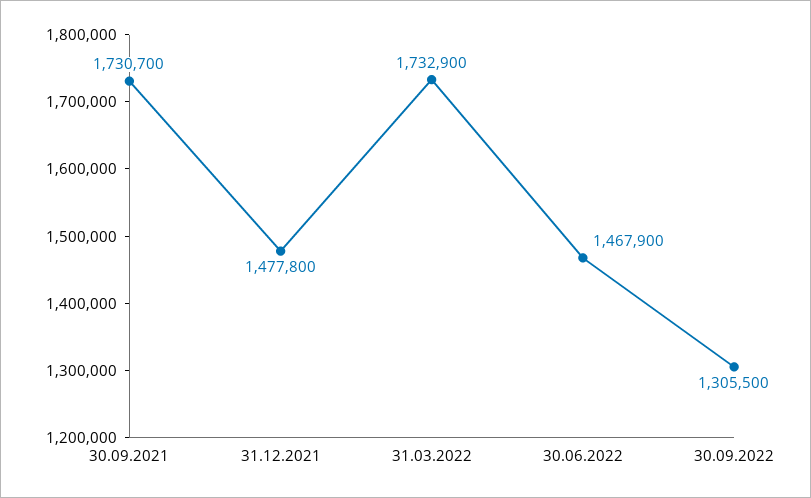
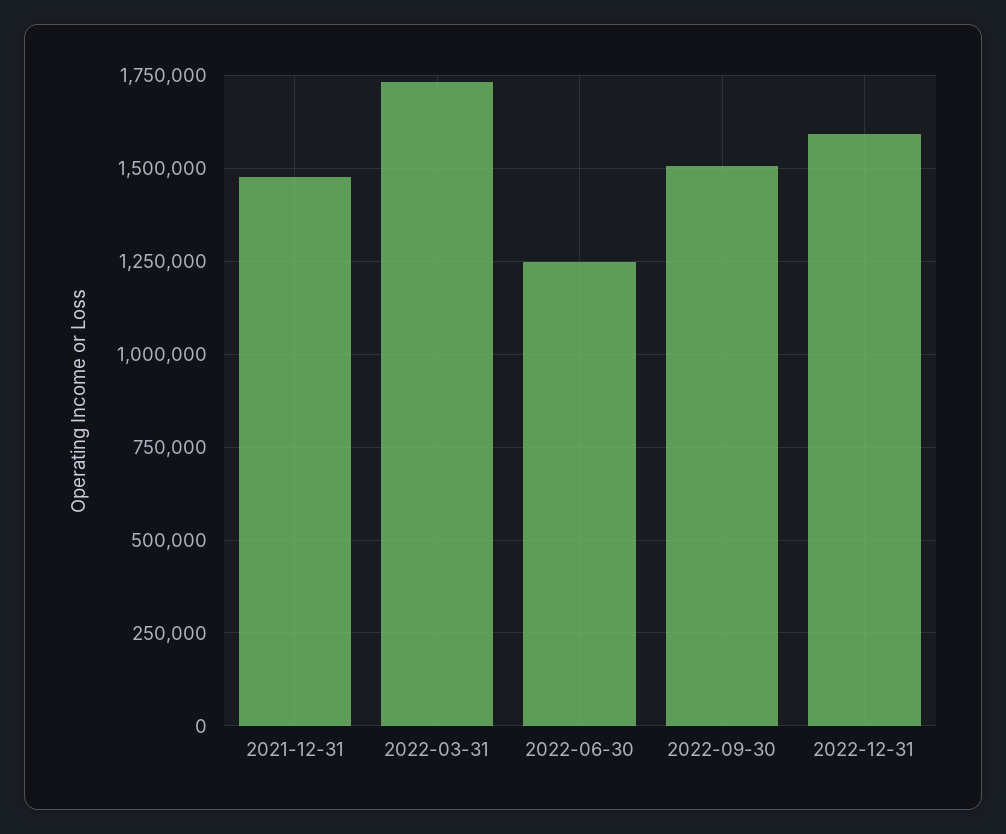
30.09.2021: 1730700 -> none
30.06.2022: 1467900 -> 1250000
30.09.2022: 1305500 -> 1500000
2022-12-31: none -> 1600000

